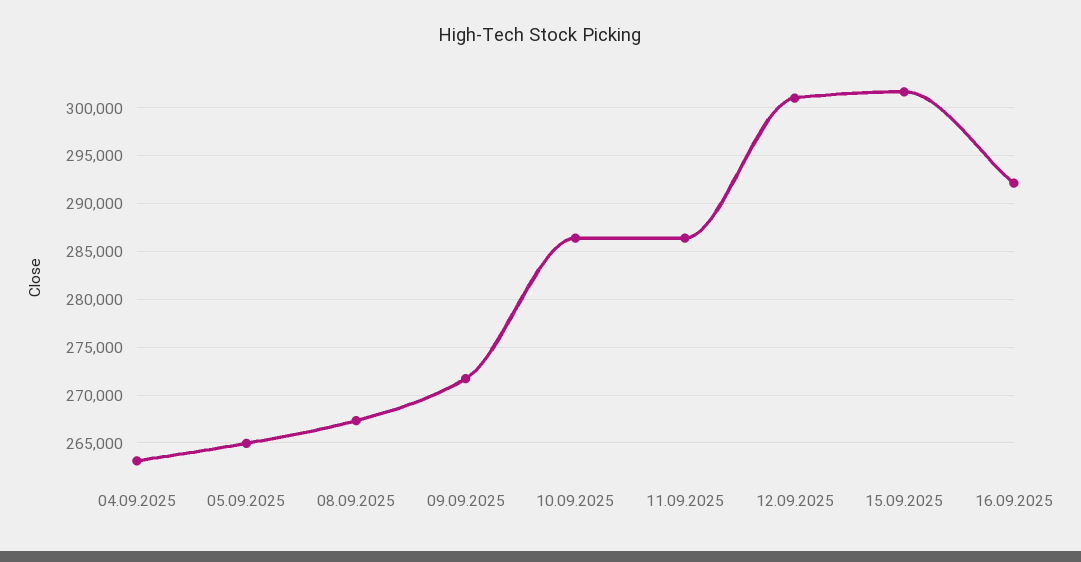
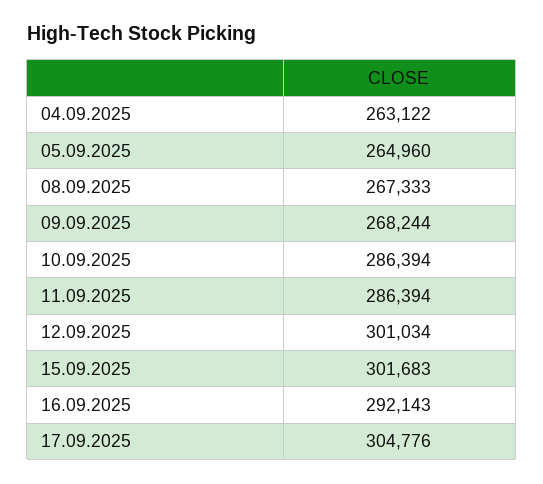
09.09.2025: 272000 -> 268244
17.09.2025: none -> 304776

